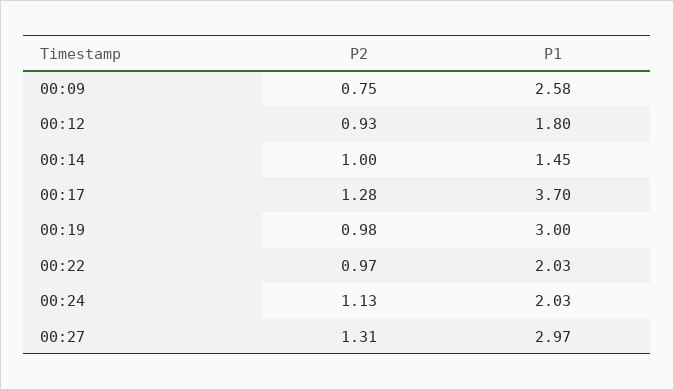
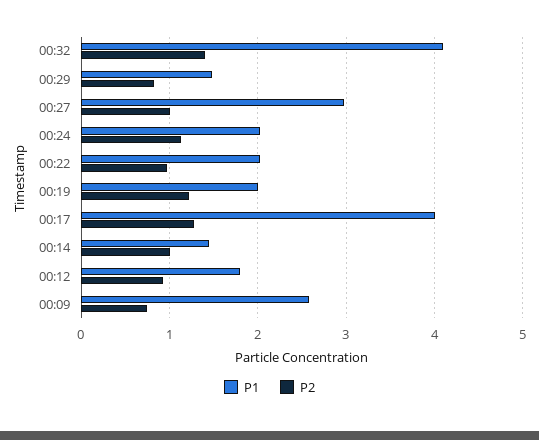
P1, 00:17: 3.7 -> 4
P2, 00:19: 0.98 -> 1.2
P1, 00:19: 3 -> 2
P2, 00:27: 1.31 -> 1
P1, 00:32: none -> 4.1
P2, 00:32: none -> 1.4
P1, 00:29: none -> 1.5
P2, 00:29: none -> 0.8

